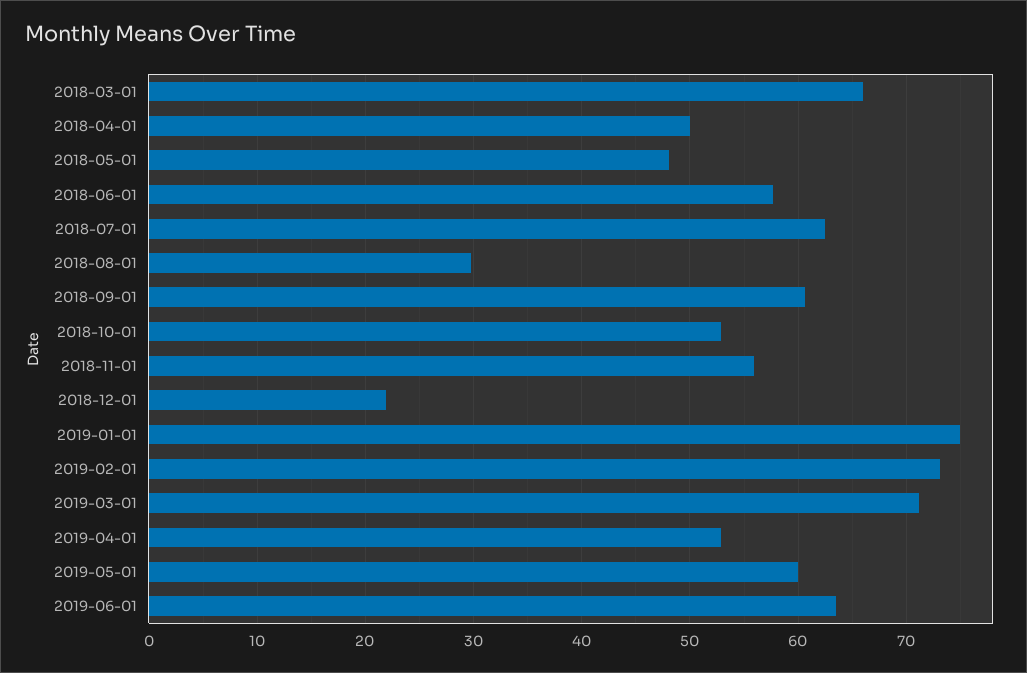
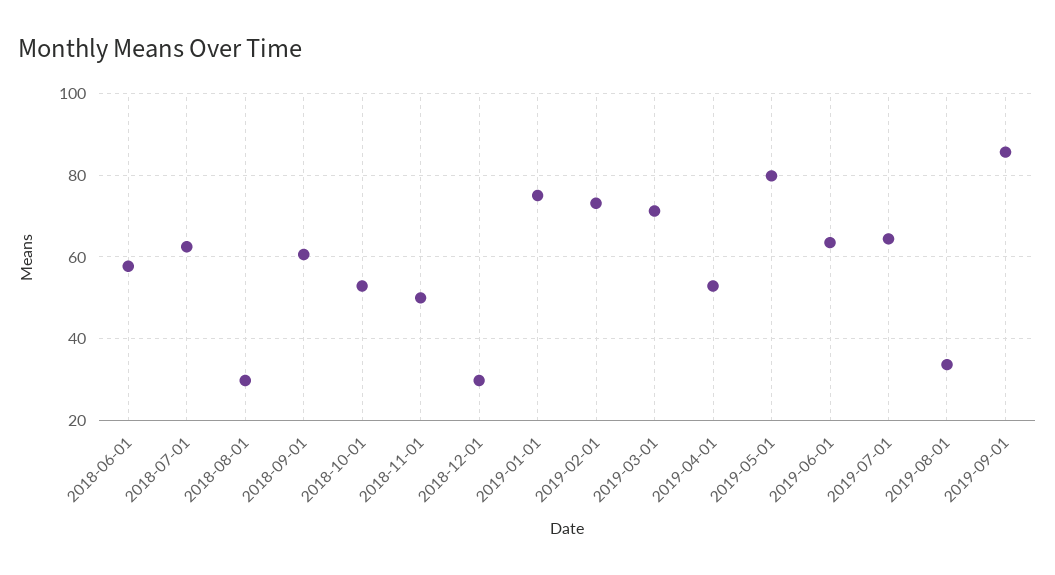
2018-03-01: 66 -> none
2018-04-01: 50 -> none
2018-05-01: 48 -> none
2018-11-01: 56 -> 50
2018-12-01: 22 -> 30
2019-05-01: 60 -> 80
2019-07-01: none -> 64
2019-08-01: none -> 34
2019-09-01: none -> 86

